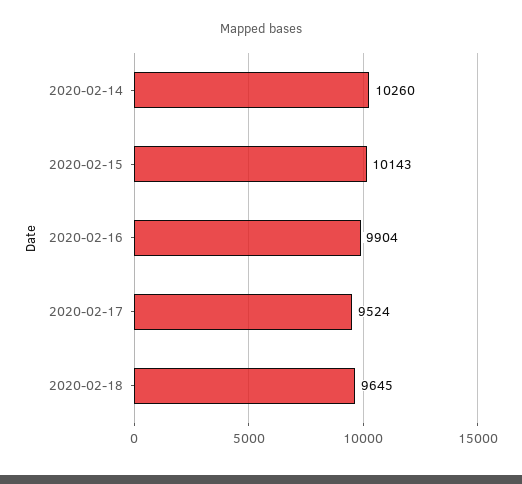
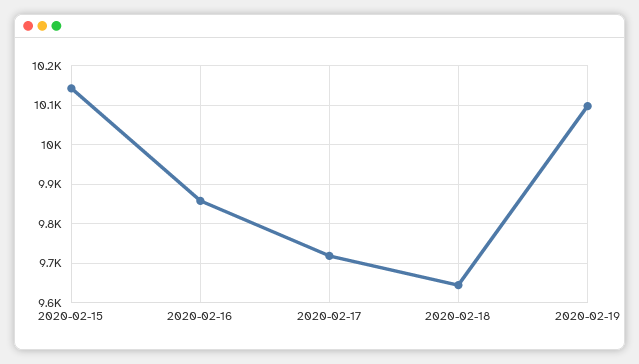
2020-02-14: 10260 -> none
2020-02-16: 9904 -> 9860
2020-02-17: 9524 -> 9720
2020-02-19: none -> 10100

